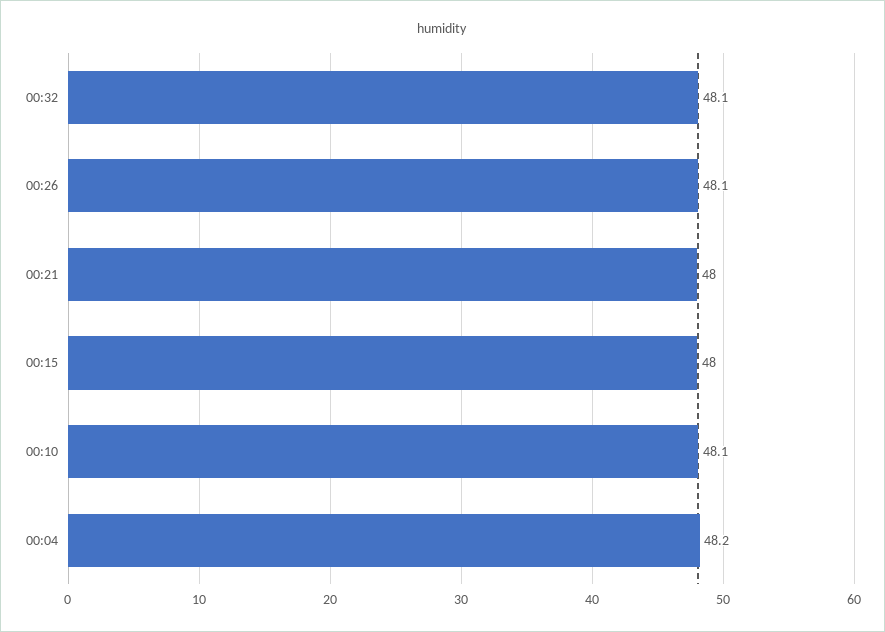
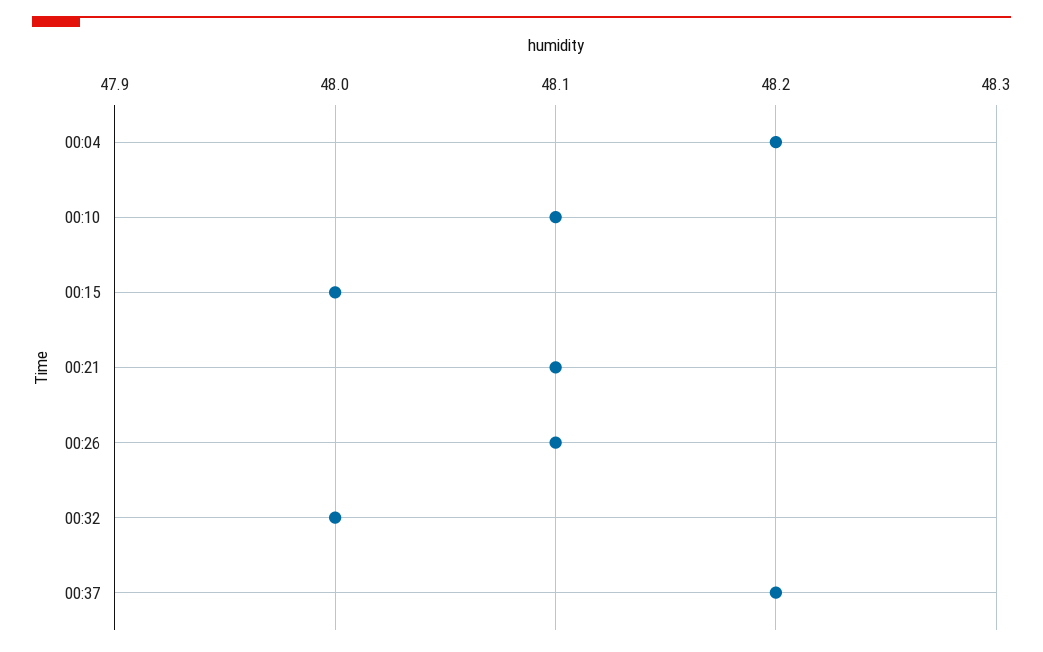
00:32: 48.1 -> 48
00:21: 48 -> 48.1
00:37: none -> 48.2

